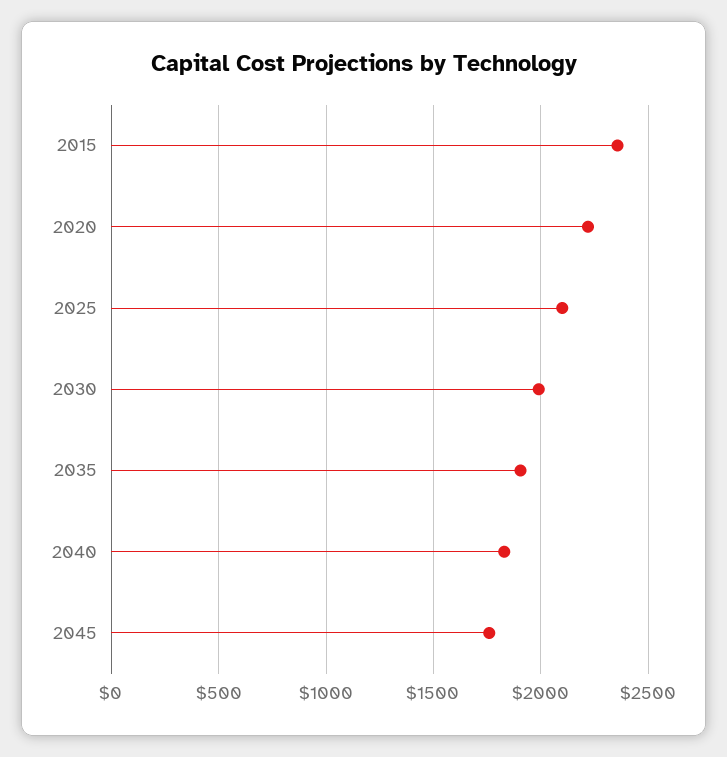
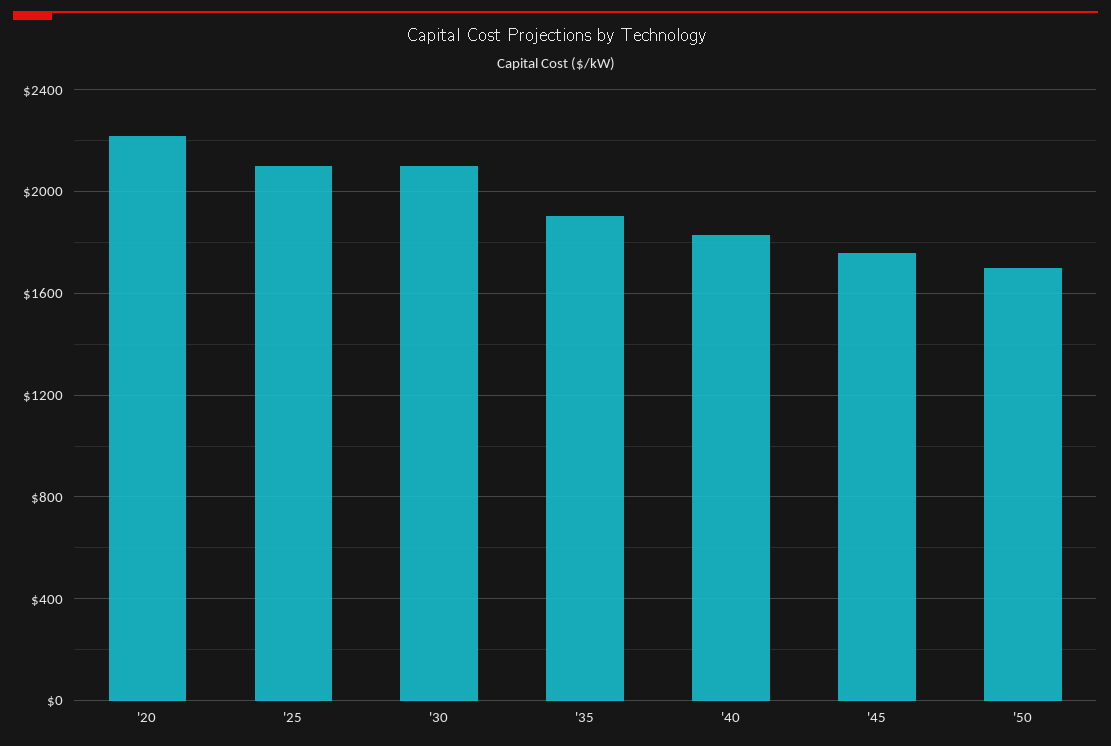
2015: 2350 -> none
2030: 2000 -> 2100
'50: none -> 1700

